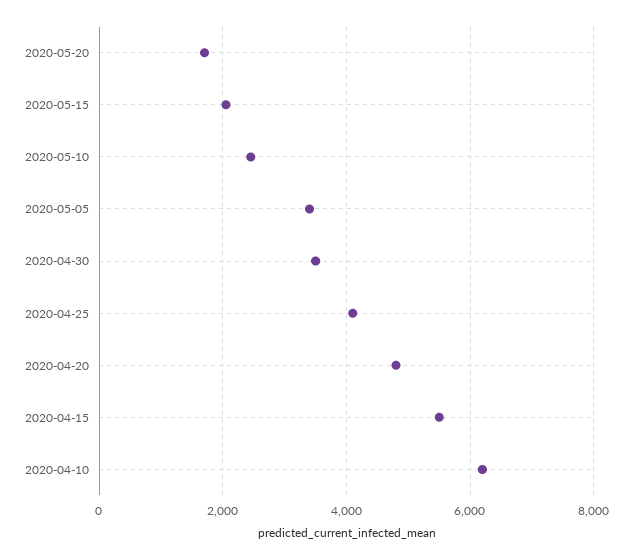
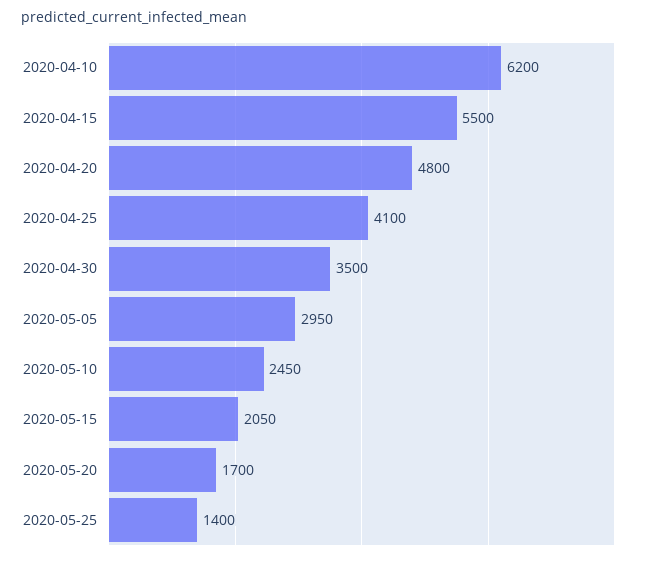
2020-05-05: 3400 -> 2950
2020-05-25: none -> 1400

